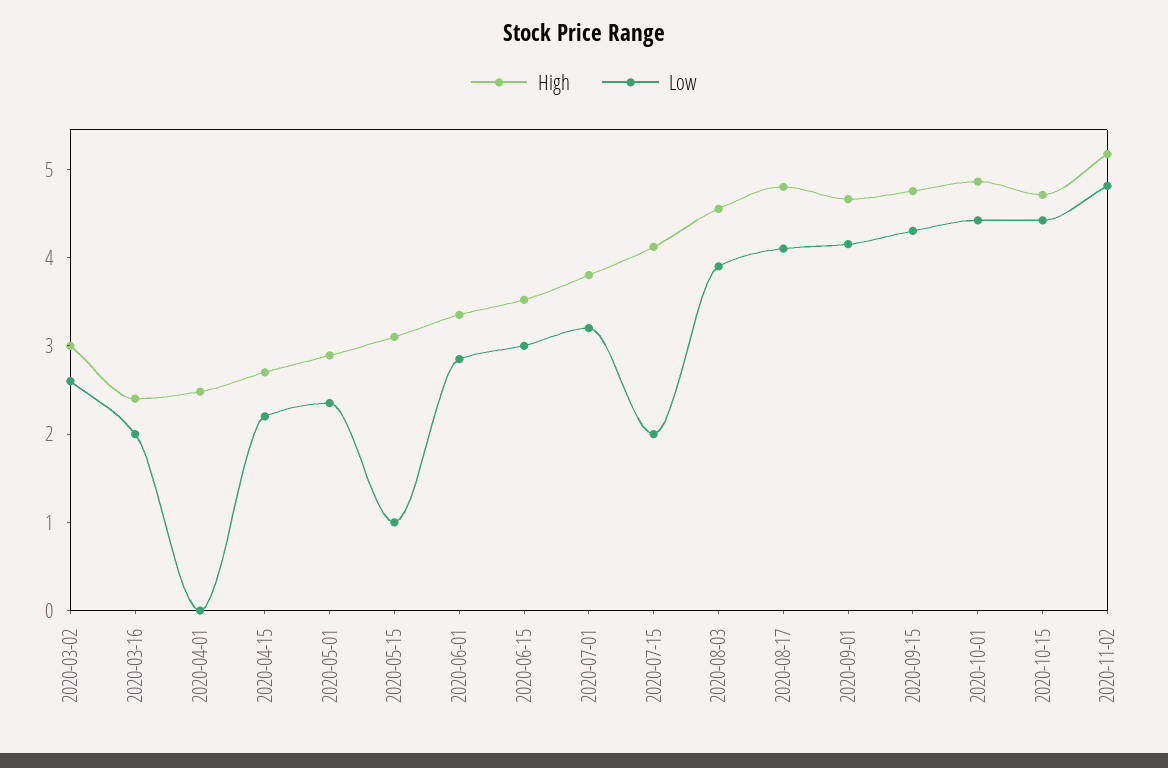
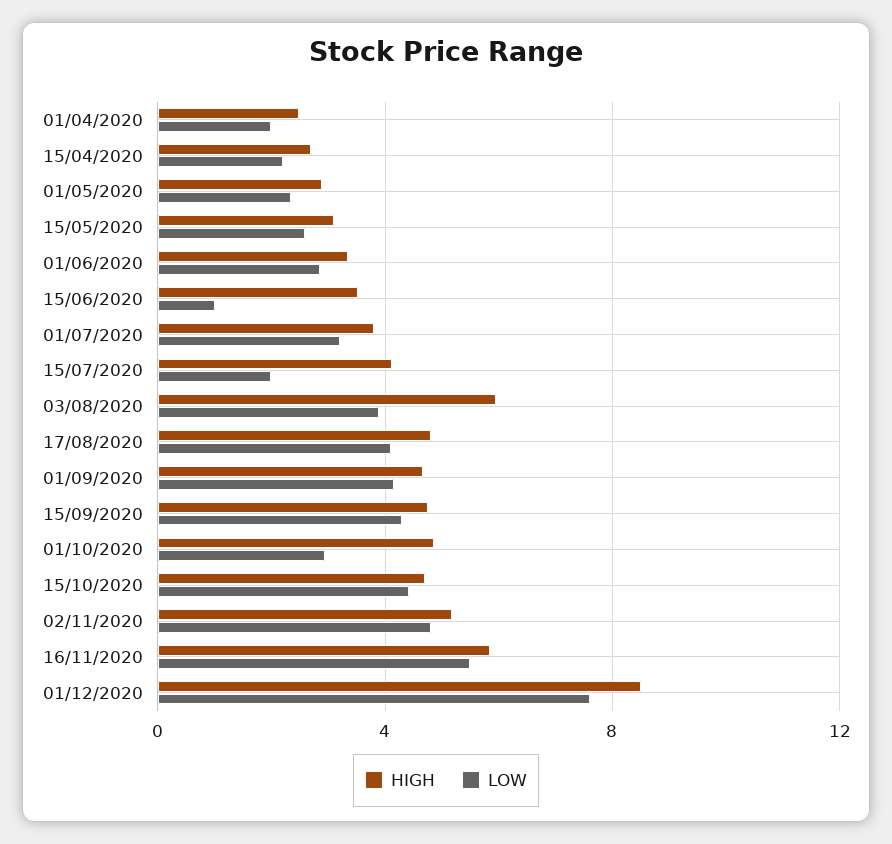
High, 2020-03-02: 3 -> none
Low, 2020-03-02: 2.6 -> none
High, 2020-03-16: 2.4 -> none
Low, 2020-03-16: 2 -> none
Low, 2020-04-01: 0 -> 2
Low, 2020-05-15: 1 -> 2.5
Low, 2020-06-15: 3 -> 1
High, 2020-08-03: 4.6 -> 6
Low, 2020-10-01: 4.4 -> 3
High, 16/11/2020: none -> 6
Low, 16/11/2020: none -> 5.5
High, 01/12/2020: none -> 8.5
Low, 01/12/2020: none -> 7.5

